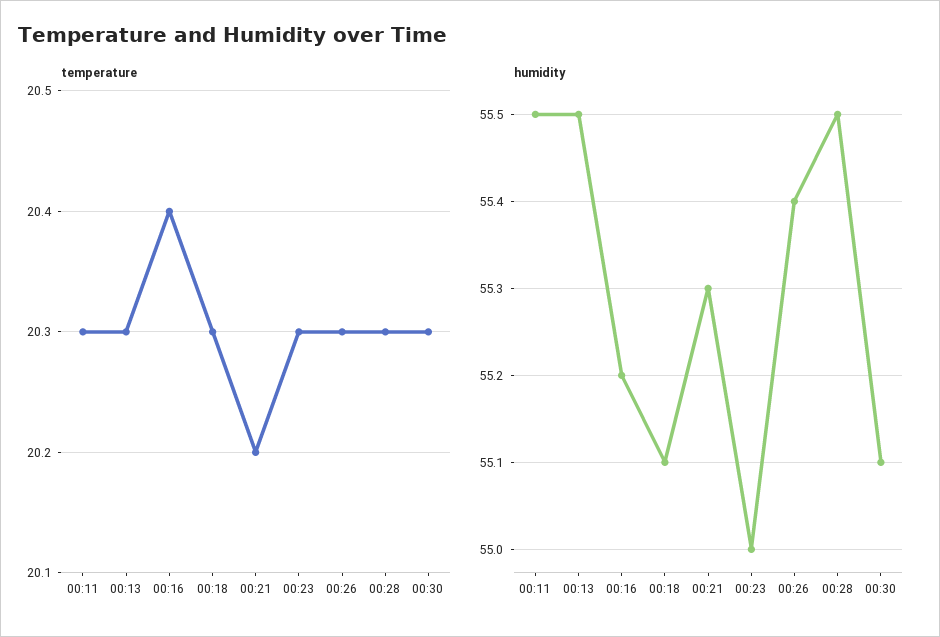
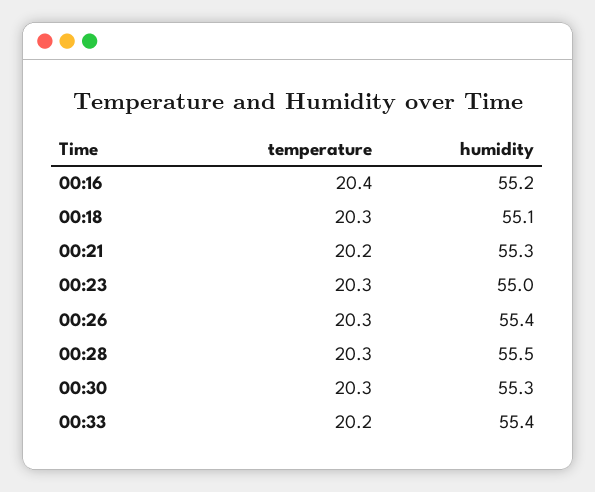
temperature, 00:11: 20.3 -> none
temperature, 00:13: 20.3 -> none
humidity, 00:11: 55.5 -> none
humidity, 00:13: 55.5 -> none
humidity, 00:30: 55.1 -> 55.3
temperature, 00:33: none -> 20.2
humidity, 00:33: none -> 55.4

